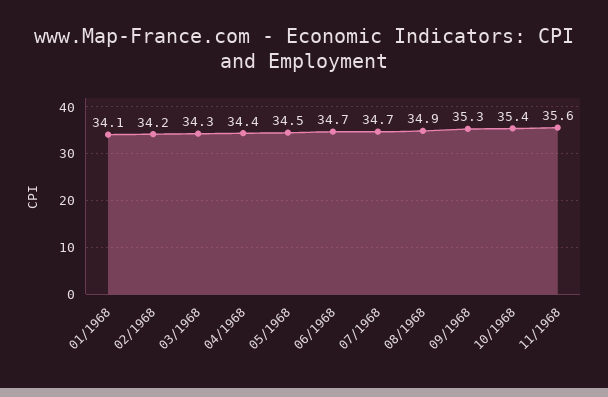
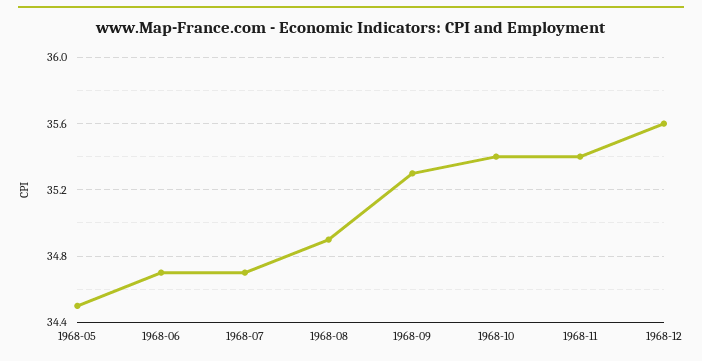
01/1968: 34.1 -> none
02/1968: 34.2 -> none
03/1968: 34.3 -> none
04/1968: 34.4 -> none
11/1968: 35.6 -> 35.4
1968-12: none -> 35.6

